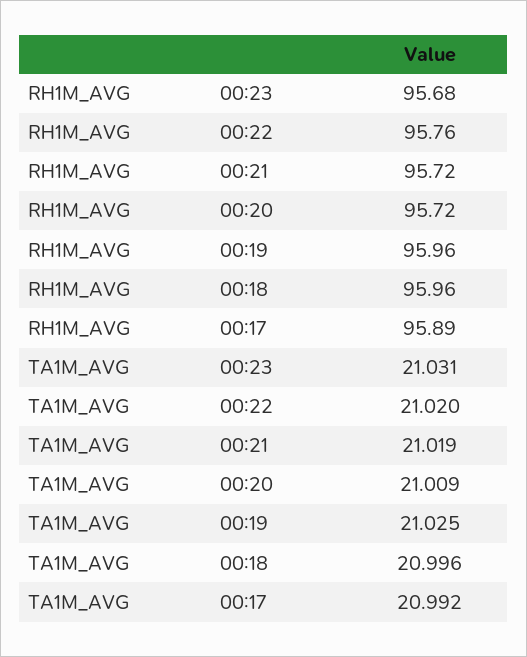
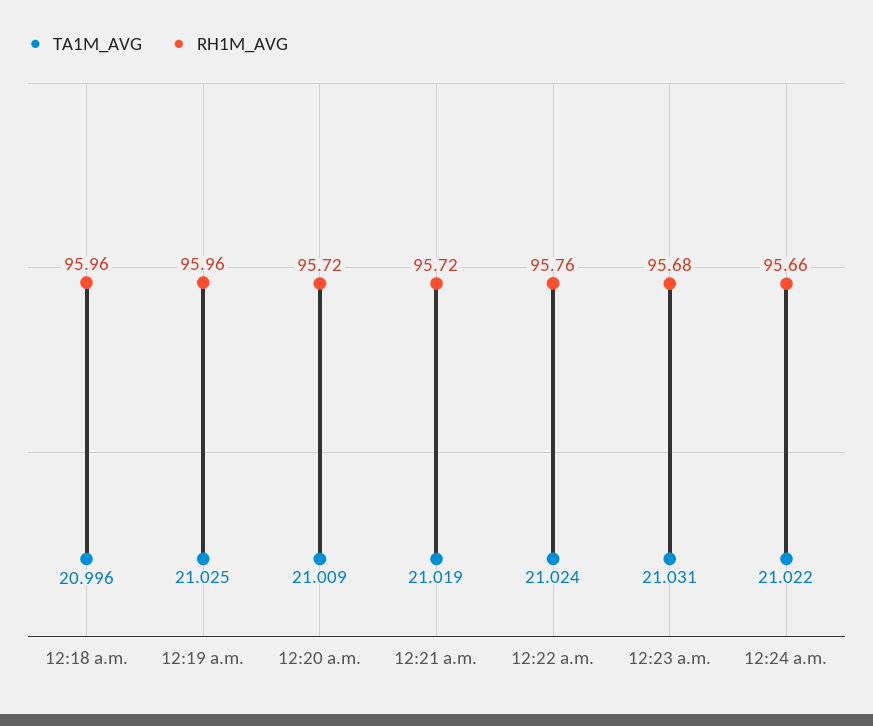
RH1M_AVG, 00:17: 95.89 -> none
TA1M_AVG, 00:22: 21.02 -> 21.024
TA1M_AVG, 00:17: 20.992 -> none
TA1M_AVG, 12:24 a.m.: none -> 21.022
RH1M_AVG, 12:24 a.m.: none -> 95.66

